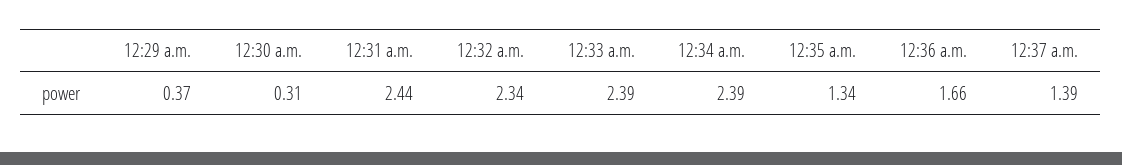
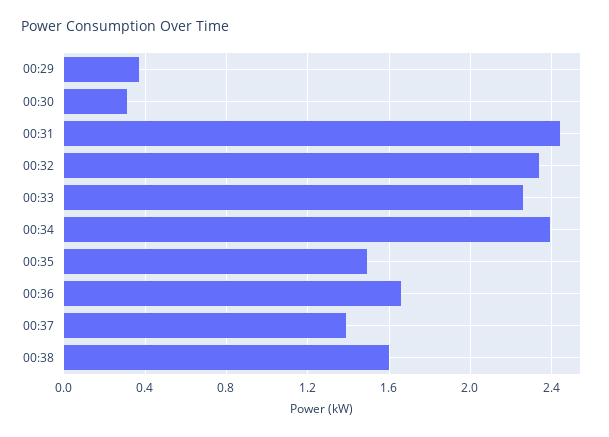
12:33 a.m.: 2.39 -> 2.25
12:35 a.m.: 1.34 -> 1.5
00:38: none -> 1.6

